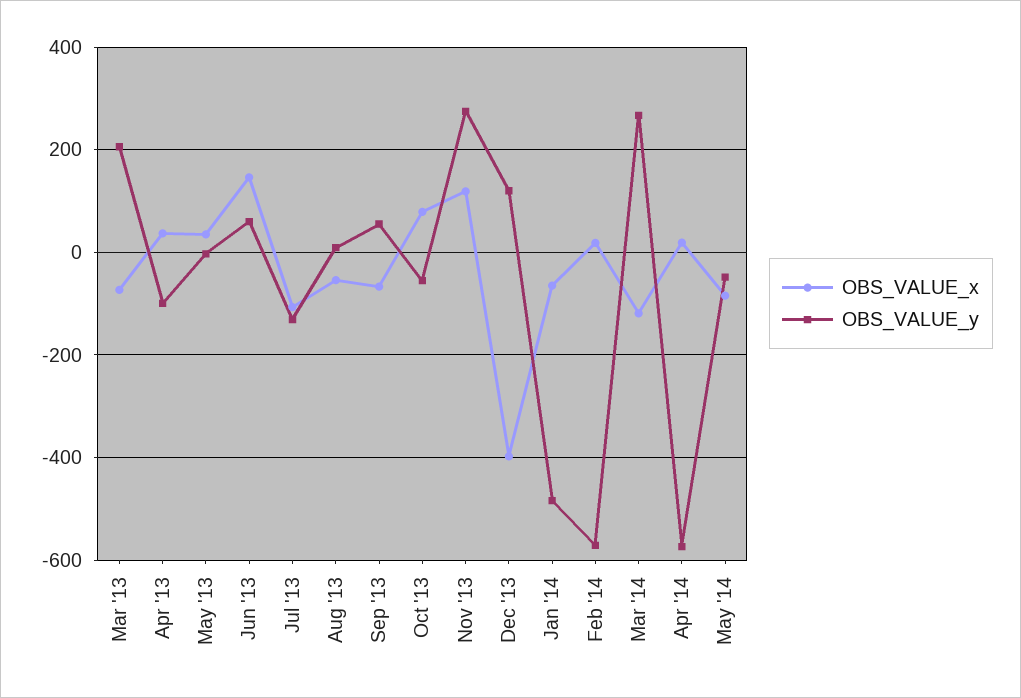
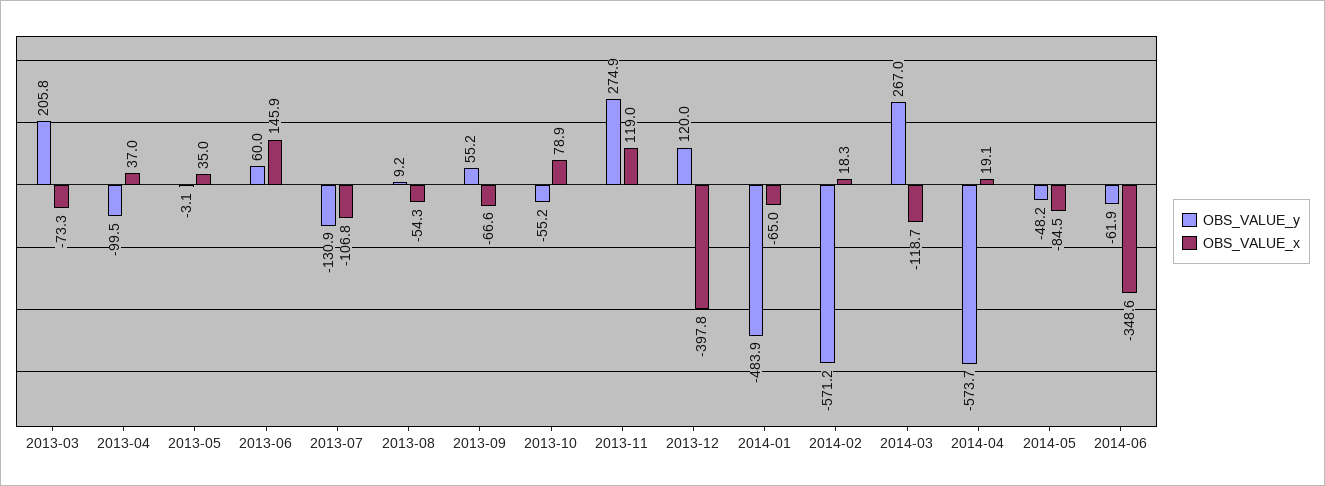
OBS_VALUE_y, 2014-06: none -> -61.9
OBS_VALUE_x, 2014-06: none -> -348.6

